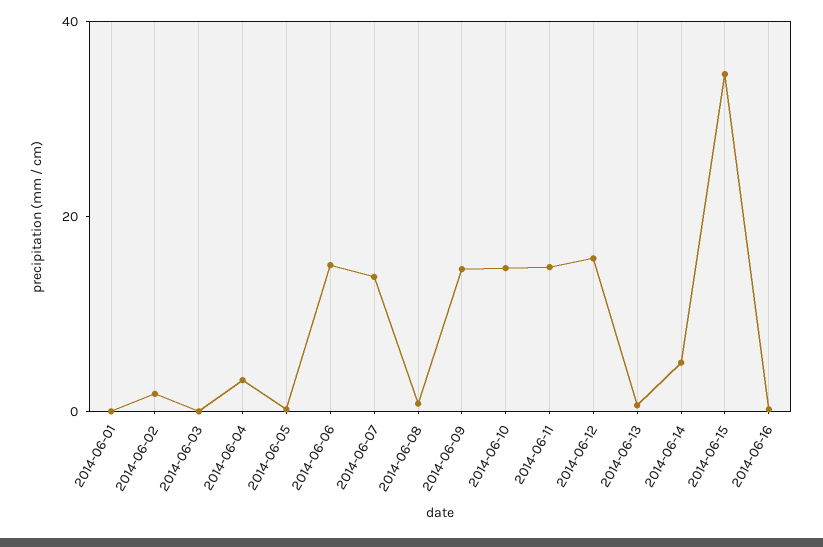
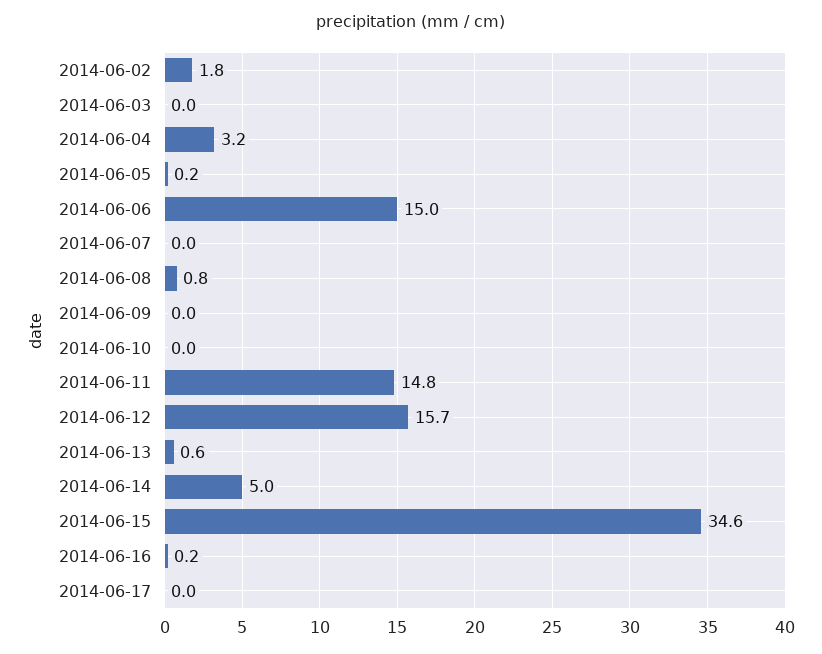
2014-06-01: 0 -> none
2014-06-07: 15 -> 0
2014-06-09: 15 -> 0
2014-06-10: 15 -> 0
2014-06-17: none -> 0

